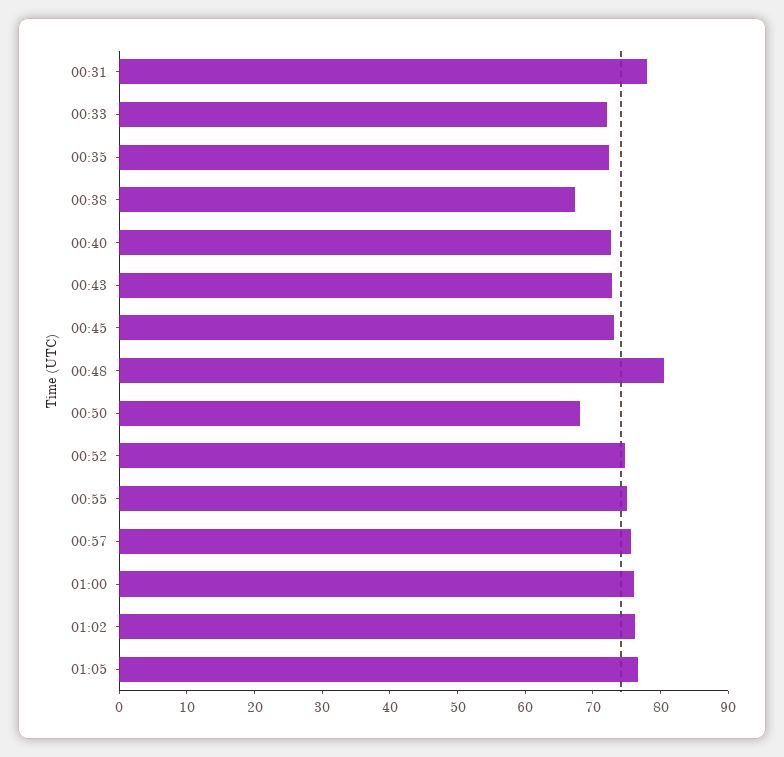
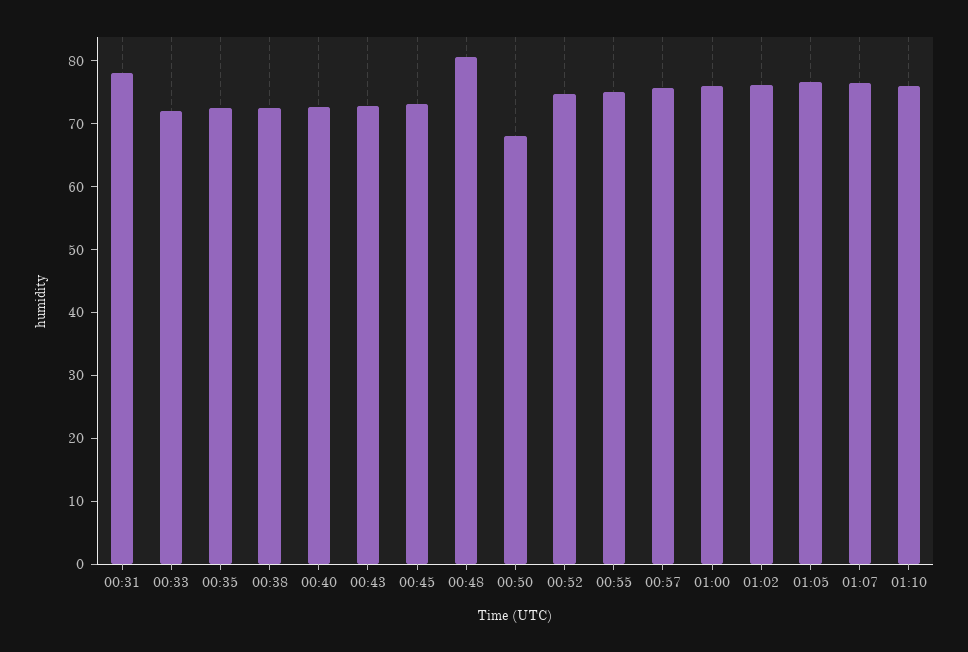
00:38: 68 -> 72
01:07: none -> 76
01:10: none -> 76

